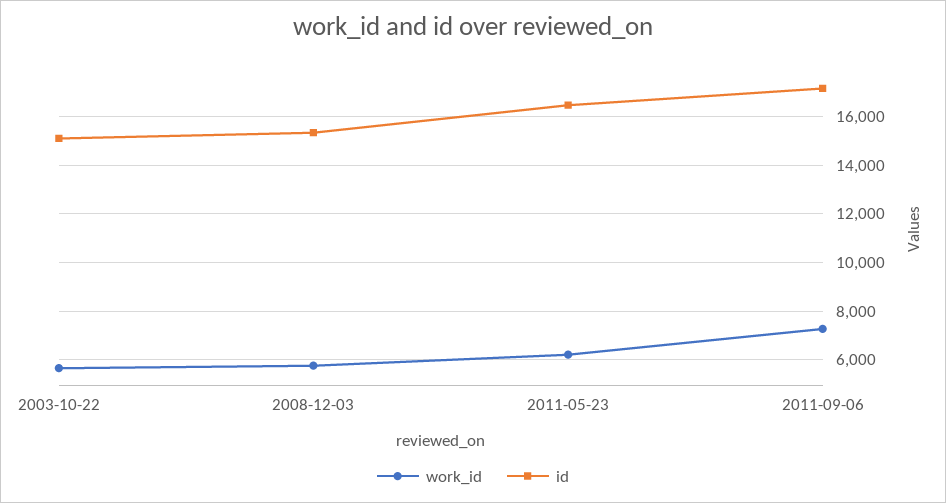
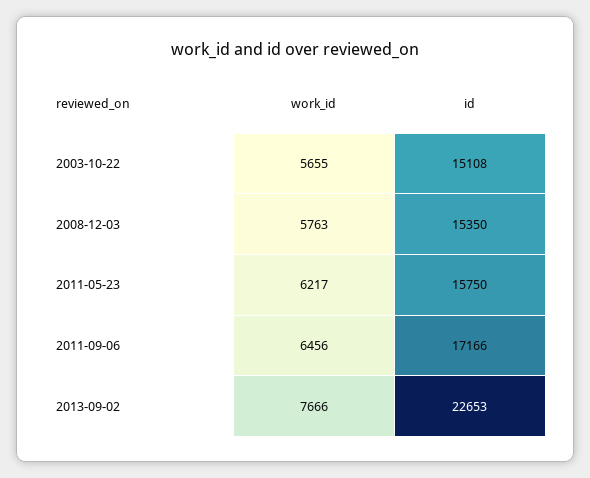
id, 2011-05-23: 16500 -> 15750
work_id, 2011-09-06: 7250 -> 6456
work_id, 2013-09-02: none -> 7666
id, 2013-09-02: none -> 22653

